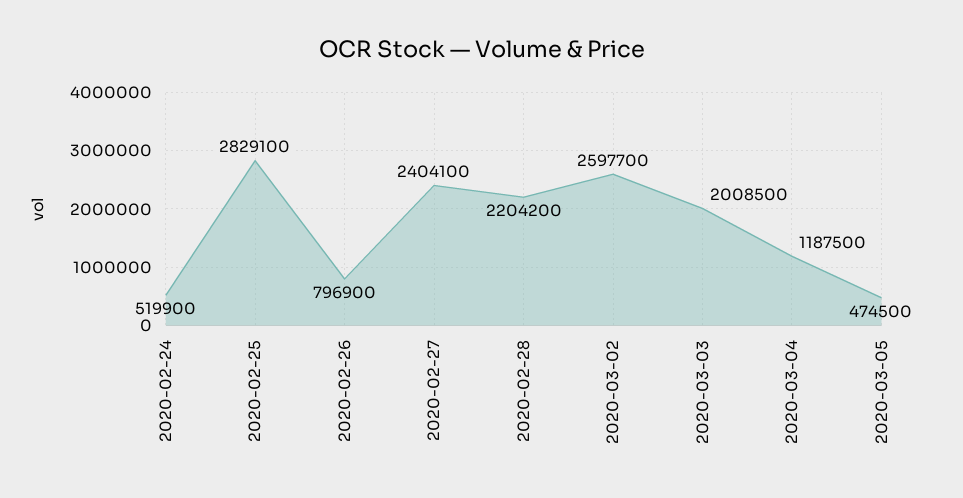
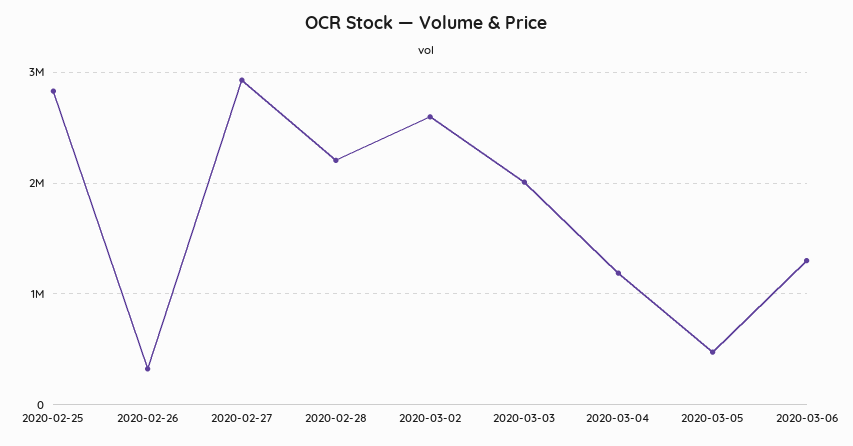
2020-02-24: 519900 -> none
2020-02-26: 796900 -> 300000
2020-02-27: 2404100 -> 2900000
2020-03-06: none -> 1300000

